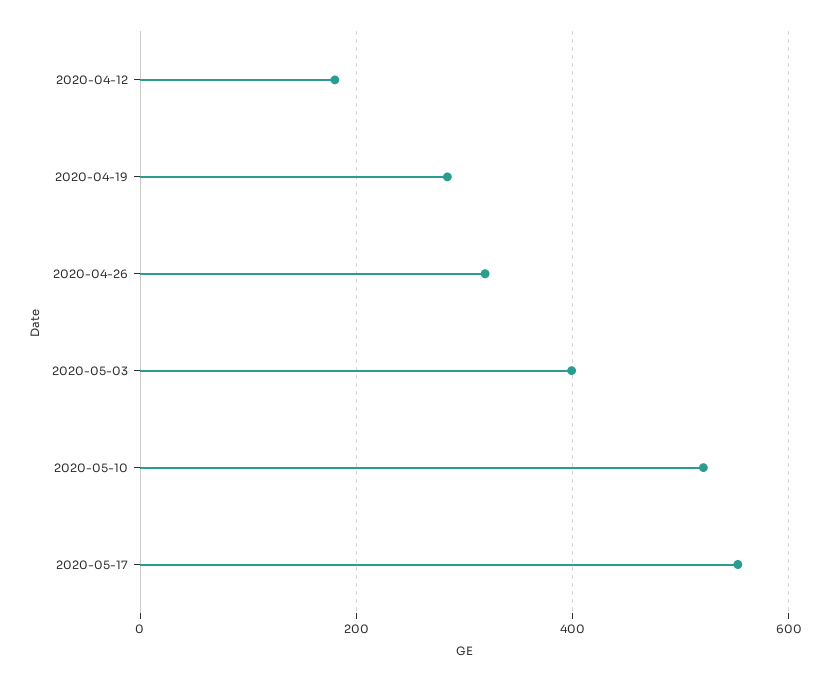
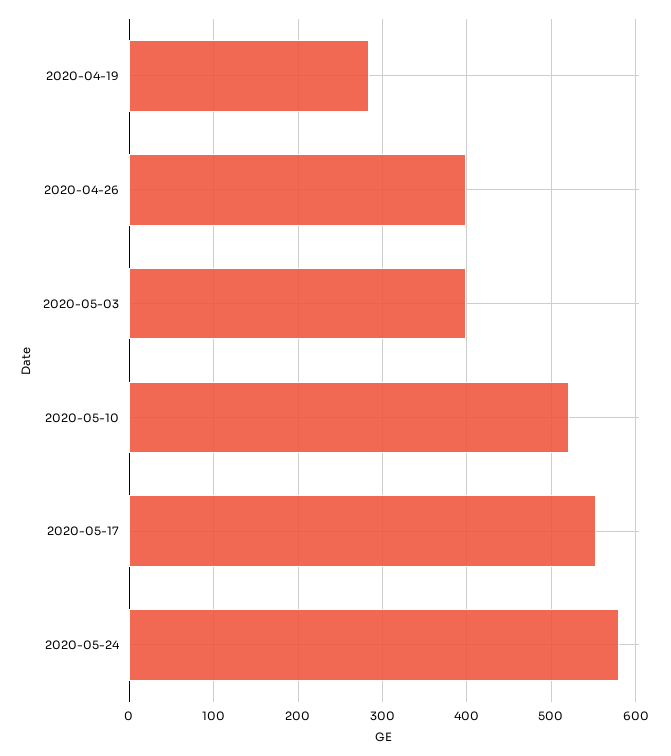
2020-04-12: 180 -> none
2020-04-26: 320 -> 400
2020-05-24: none -> 580

